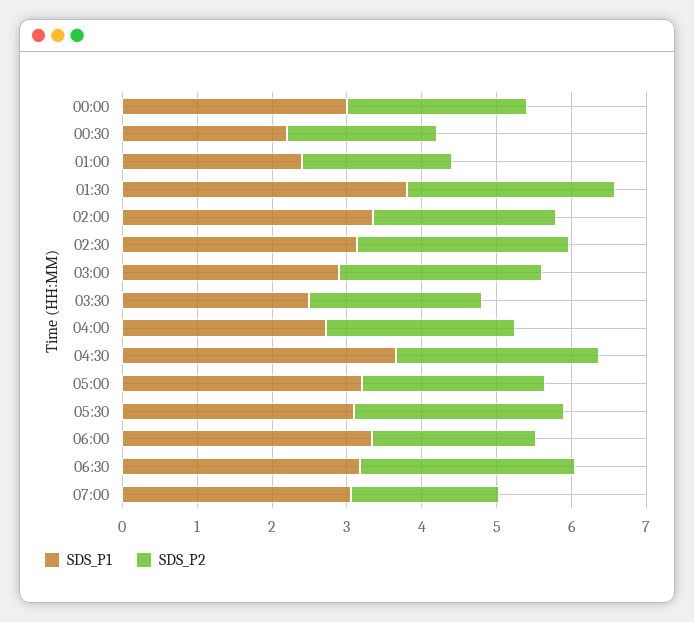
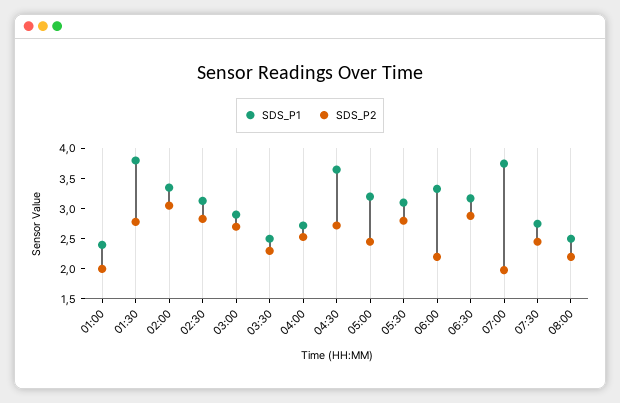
SDS_P1, 00:00: 3 -> none
SDS_P2, 00:00: 2.4 -> none
SDS_P1, 00:30: 2.2 -> none
SDS_P2, 00:30: 2 -> none
SDS_P2, 02:00: 2.4 -> 3
SDS_P1, 07:00: 3 -> 3.75
SDS_P1, 07:30: none -> 2.75
SDS_P2, 07:30: none -> 2.5
SDS_P1, 08:00: none -> 2.5
SDS_P2, 08:00: none -> 2.25

